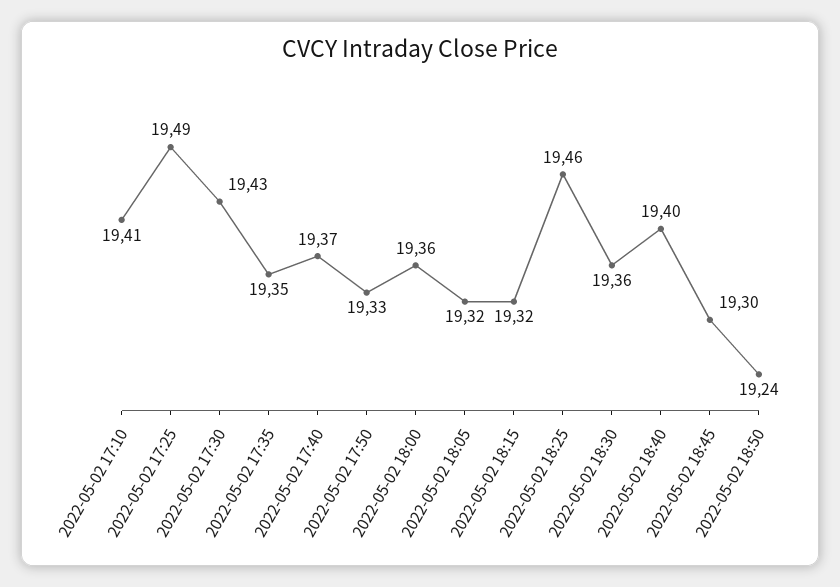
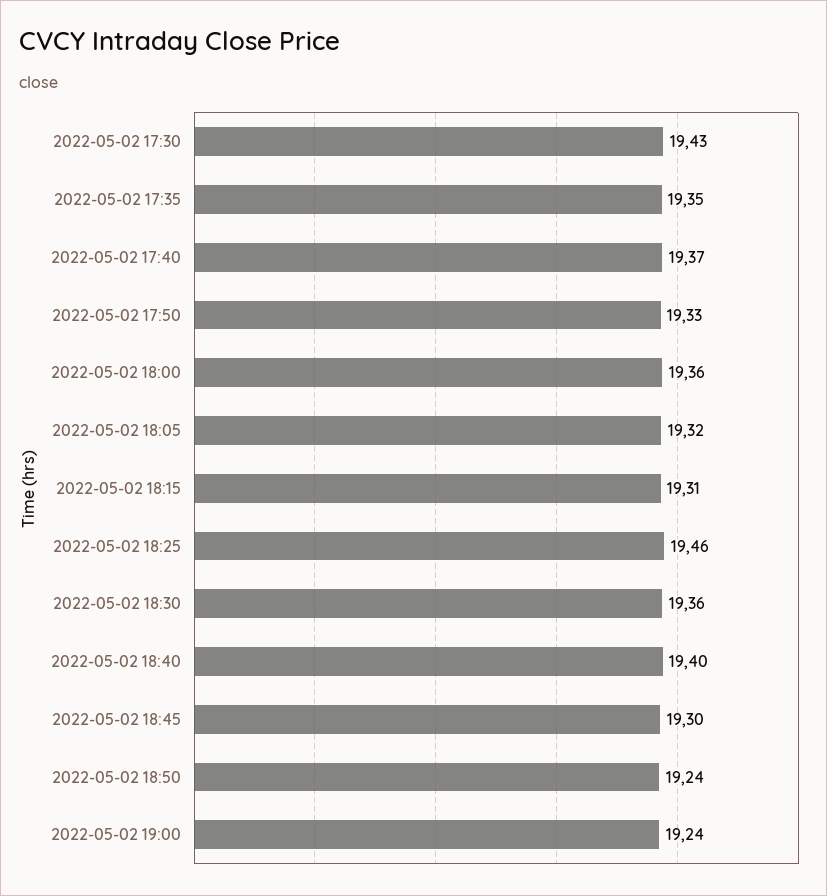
2022-05-02 17:10: 19.41 -> none
2022-05-02 17:25: 19.49 -> none
2022-05-02 18:15: 19.32 -> 19.31
2022-05-02 19:00: none -> 19.24

